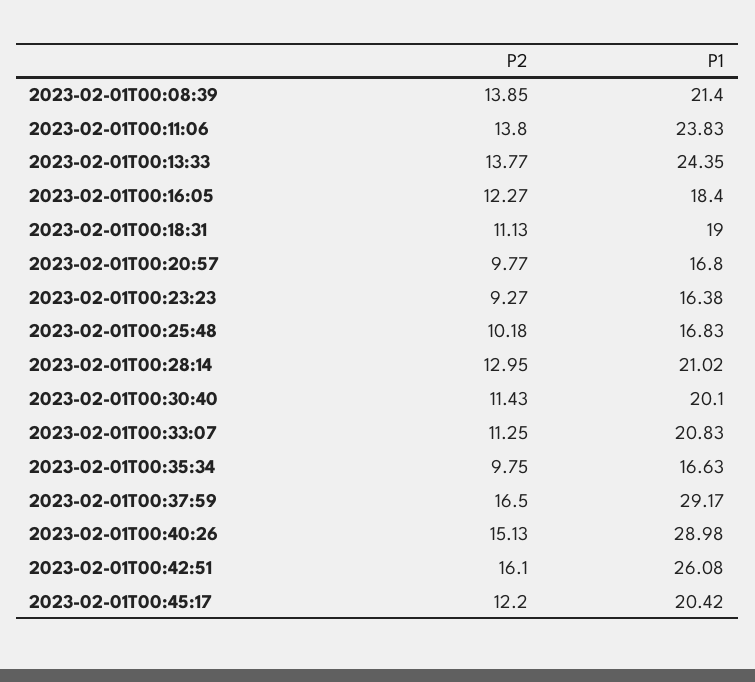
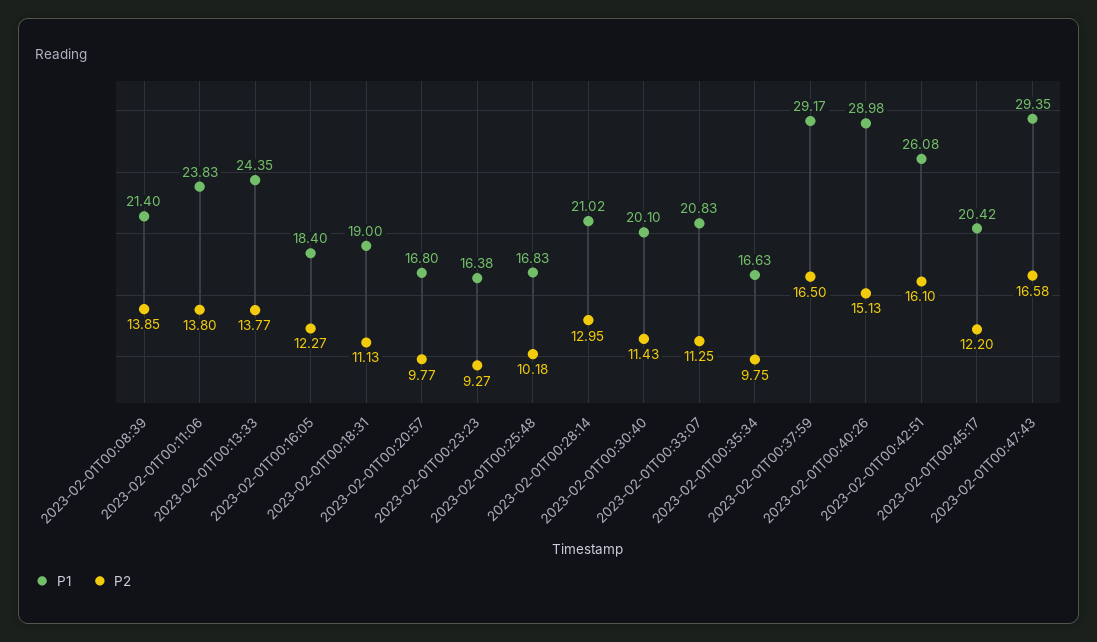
P1, 2023-02-01T00:47:43: none -> 29.35
P2, 2023-02-01T00:47:43: none -> 16.58

